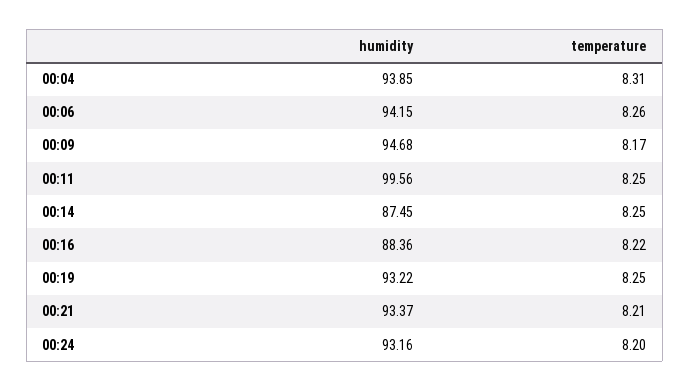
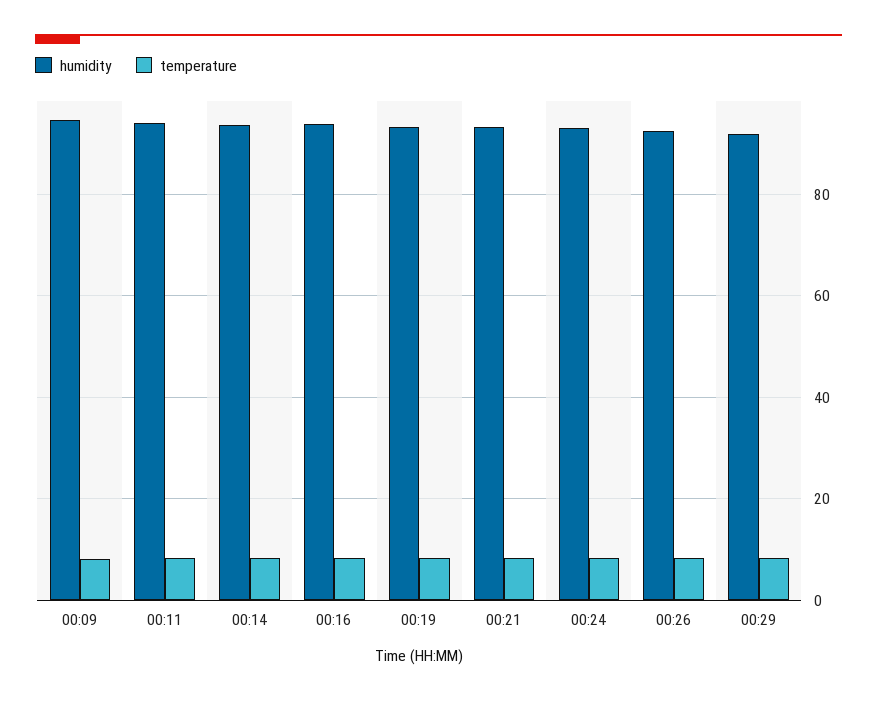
humidity, 00:04: 93.85 -> none
temperature, 00:04: 8.31 -> none
humidity, 00:06: 94.15 -> none
temperature, 00:06: 8.26 -> none
humidity, 00:11: 99.56 -> 94
humidity, 00:14: 87.45 -> 94
humidity, 00:16: 88.36 -> 94
humidity, 00:26: none -> 92
temperature, 00:26: none -> 8
humidity, 00:29: none -> 92
temperature, 00:29: none -> 8

